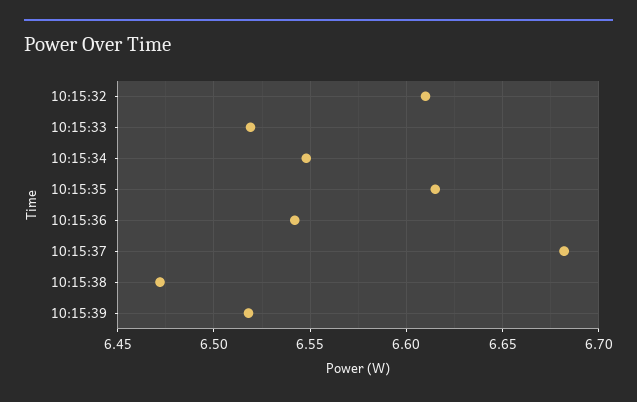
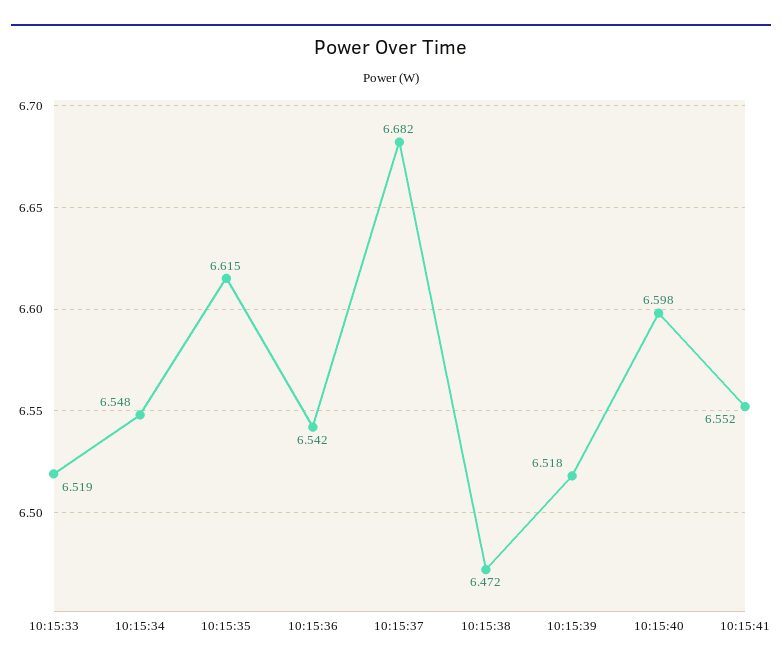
10:15:32: 6.61 -> none
10:15:40: none -> 6.598
10:15:41: none -> 6.552

